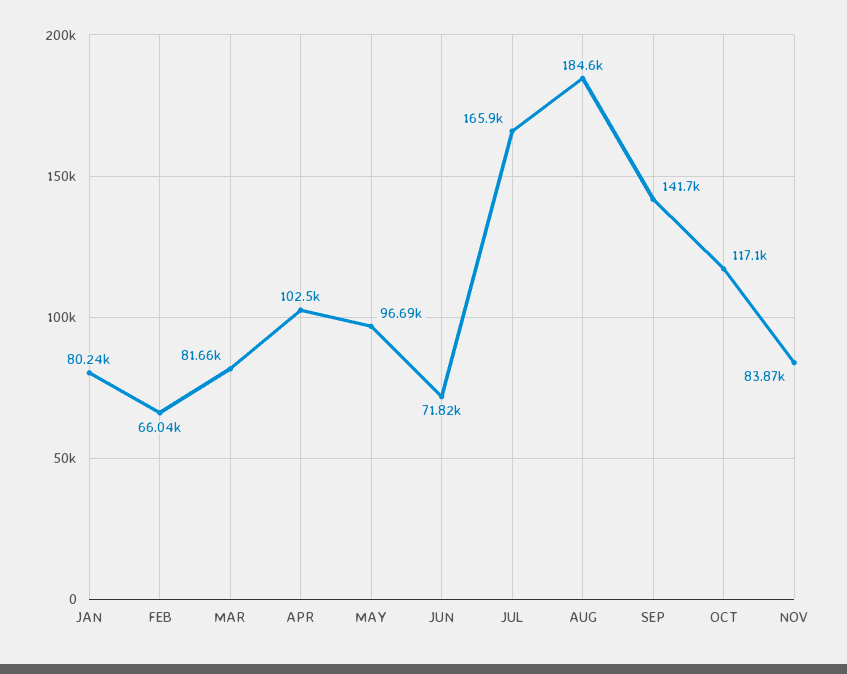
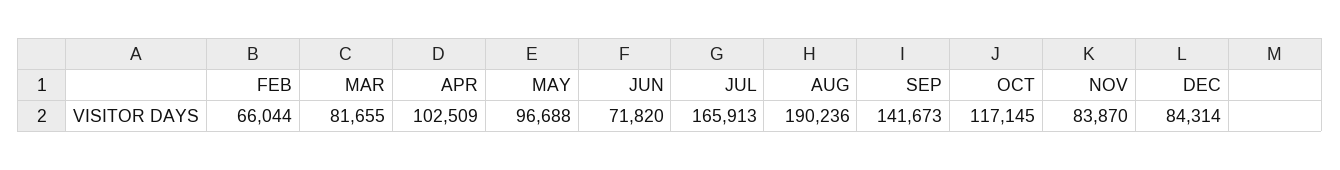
JAN: 80240 -> none
AUG: 184600 -> 190236
DEC: none -> 84314

